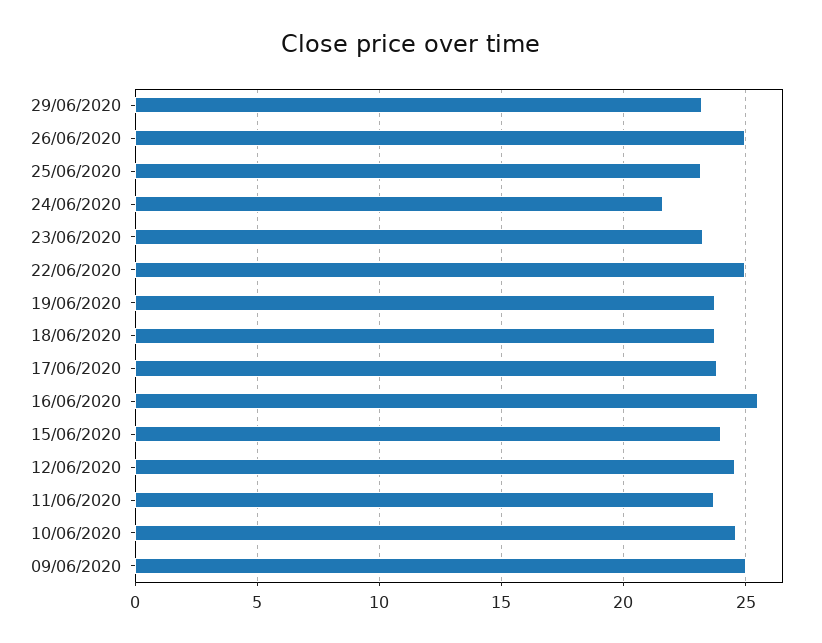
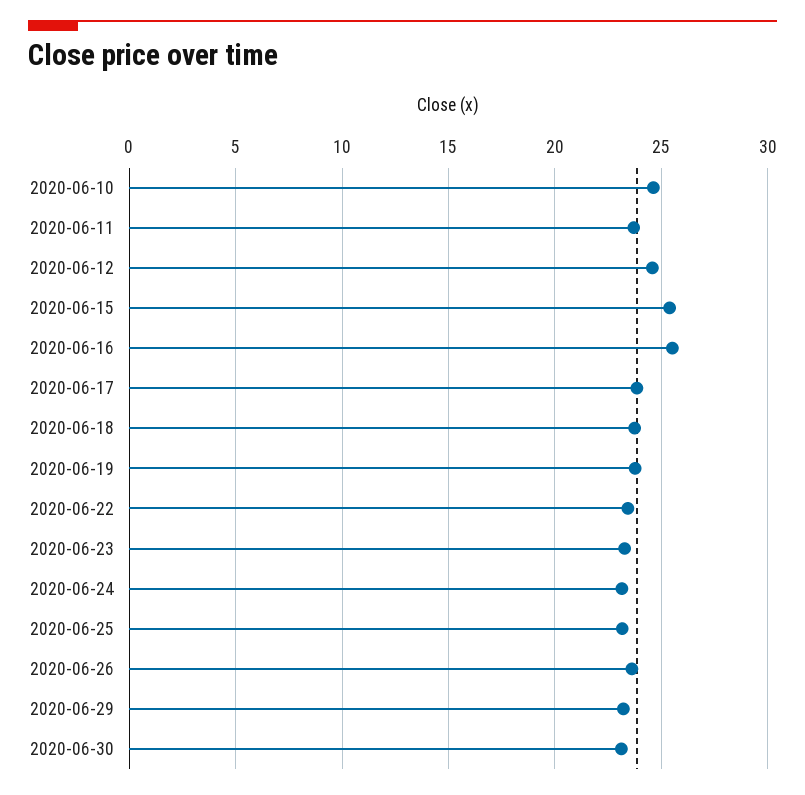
26/06/2020: 25 -> 23.5
24/06/2020: 21.5 -> 23
22/06/2020: 25 -> 23.5
15/06/2020: 24 -> 25.5
09/06/2020: 25 -> none
2020-06-30: none -> 23

